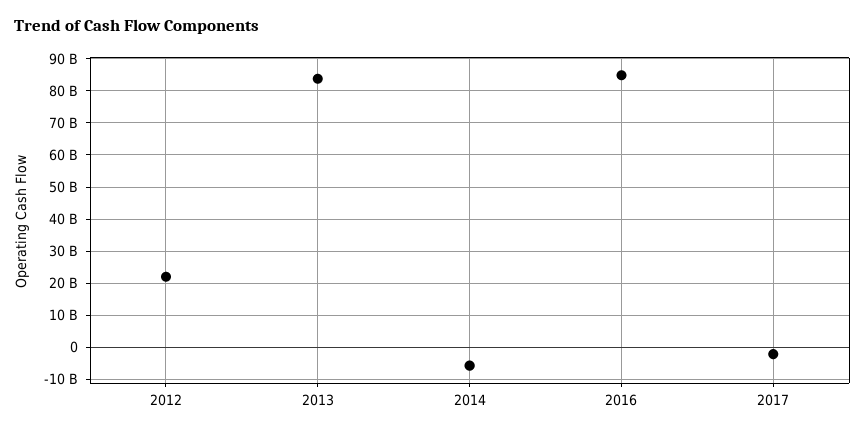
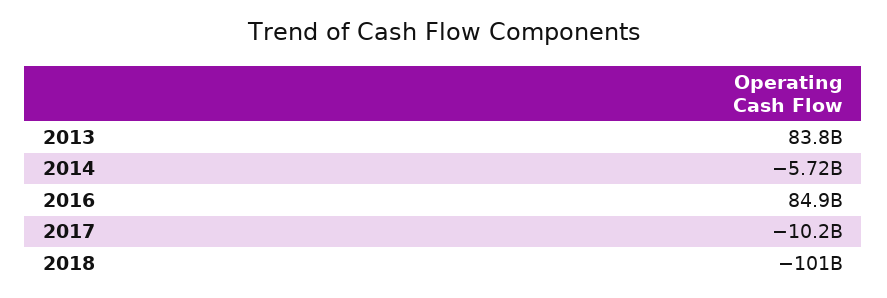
2012: 22000000000 -> none
2017: -2000000000 -> -10200000000
2018: none -> -101000000000

